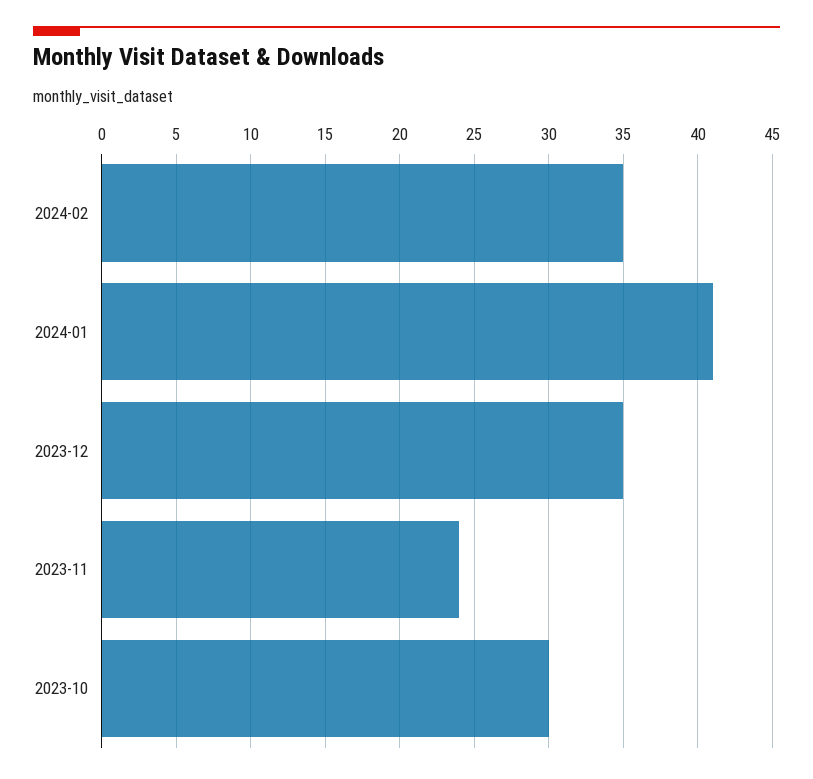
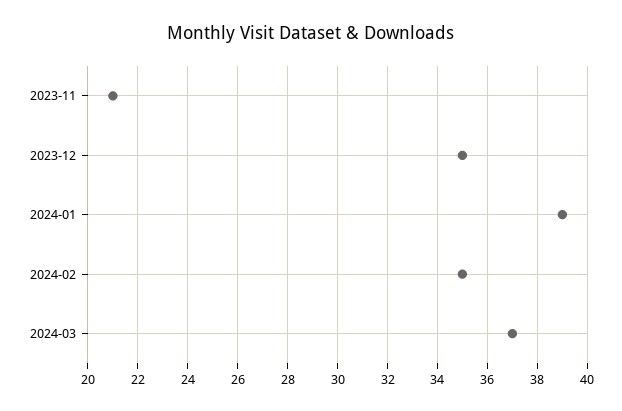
2024-01: 41 -> 39
2023-11: 24 -> 21
2023-10: 30 -> none
2024-03: none -> 37

